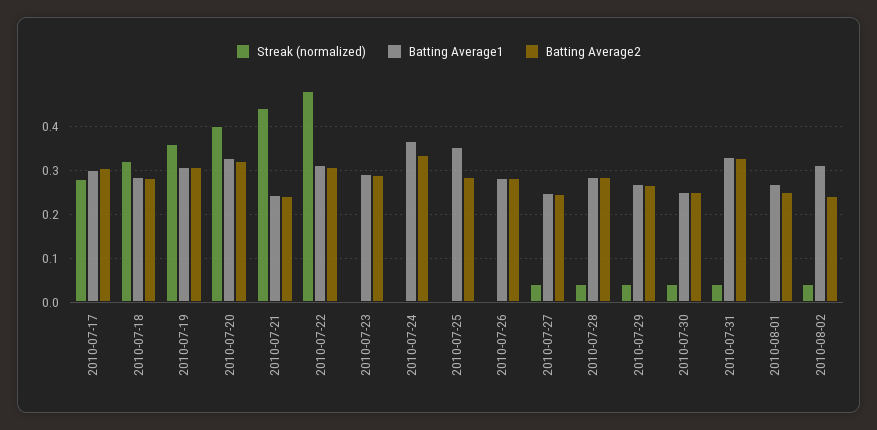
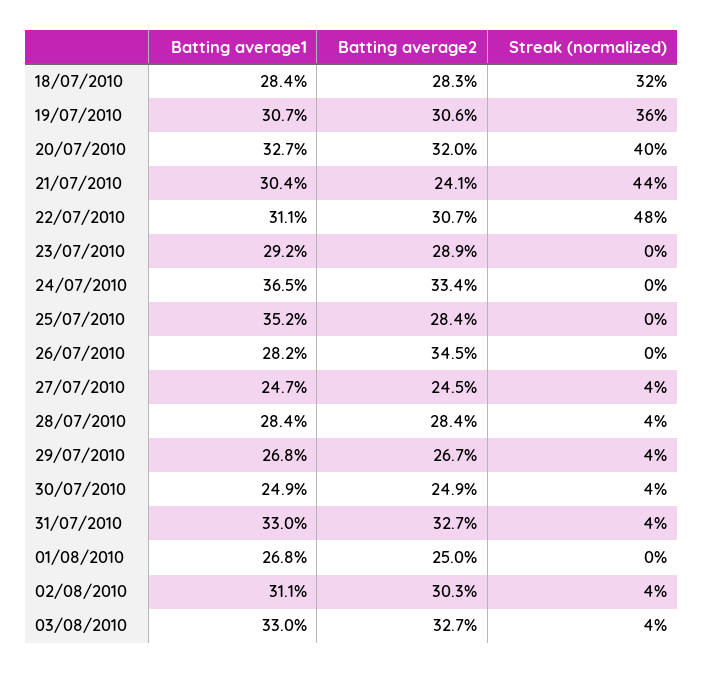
Streak (normalized), 2010-07-17: 0.28 -> none
Batting Average1, 2010-07-17: 0.3 -> none
Batting Average2, 2010-07-17: 0.3 -> none
Batting Average1, 2010-07-21: 0.24 -> 0.304
Batting Average2, 2010-07-26: 0.28 -> 0.345
Batting Average2, 2010-08-02: 0.24 -> 0.303
Batting Average1, 03/08/2010: none -> 0.33
Batting Average2, 03/08/2010: none -> 0.327
Streak (normalized), 03/08/2010: none -> 0.04

